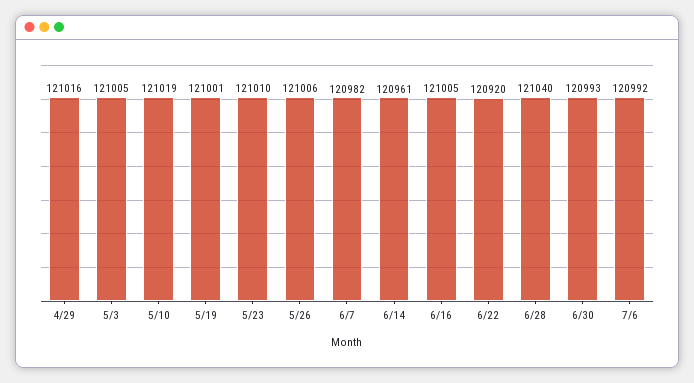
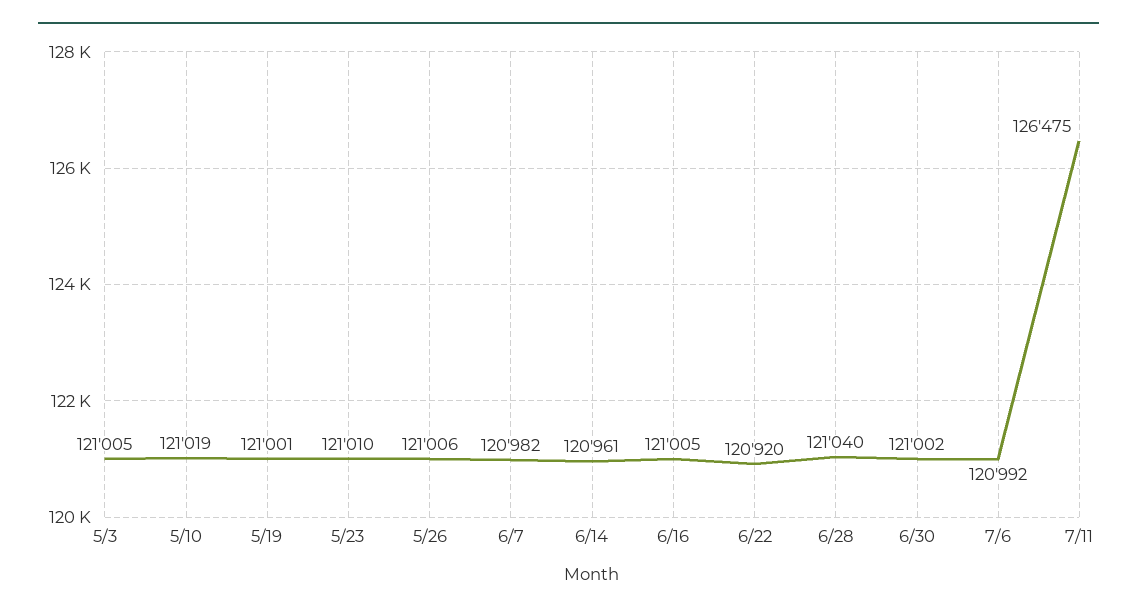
4/29: 121016 -> none
6/30: 120993 -> 121002
7/11: none -> 126475

